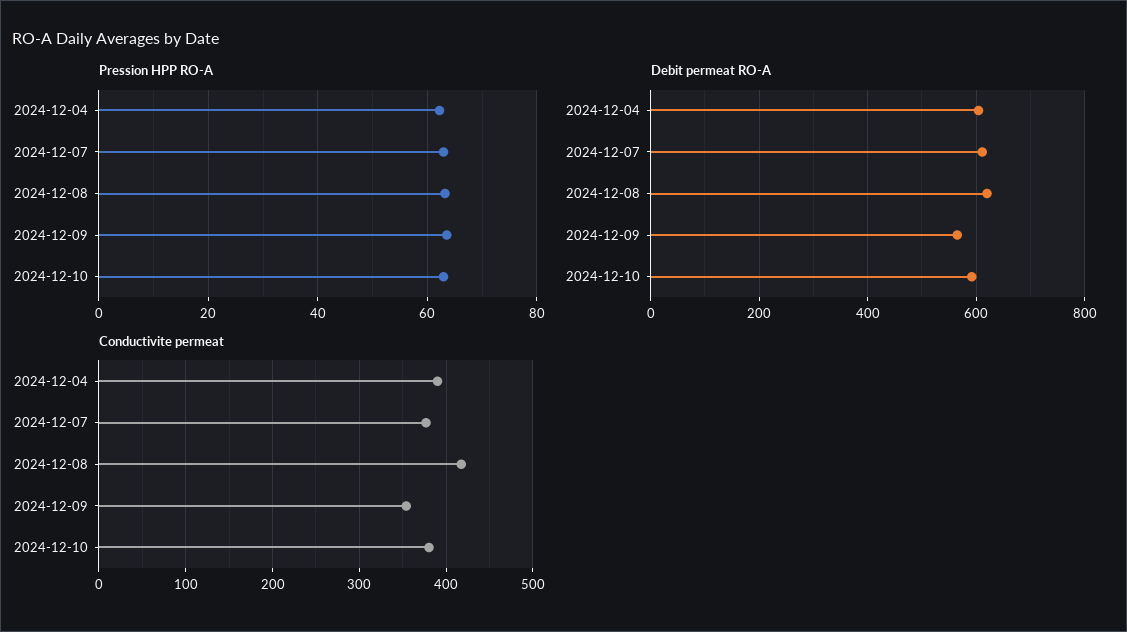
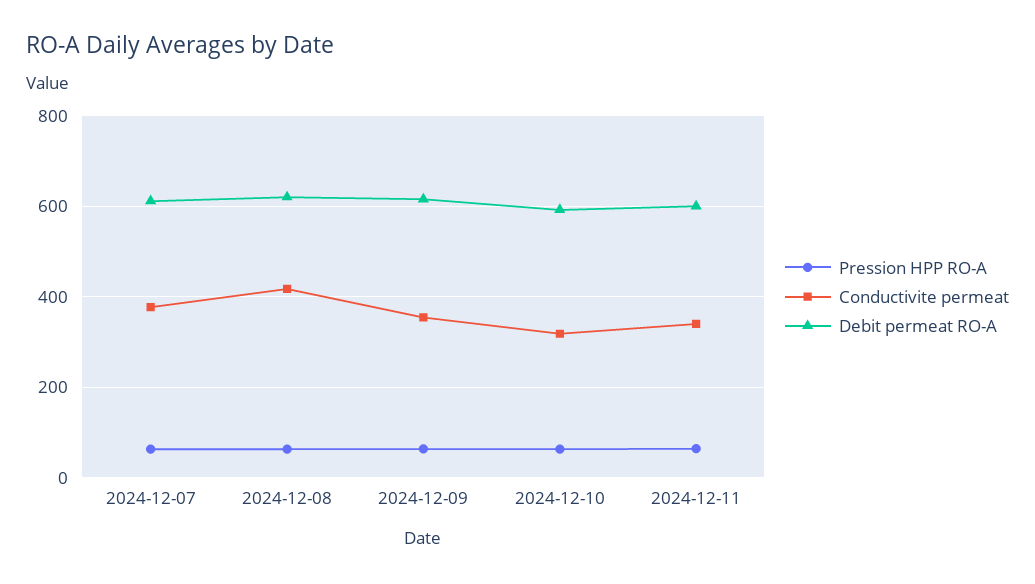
Pression HPP RO-A, 2024-12-04: 62 -> none
Debit permeat RO-A, 2024-12-04: 600 -> none
Debit permeat RO-A, 2024-12-09: 560 -> 620
Conductivite permeat, 2024-12-04: 390 -> none
Conductivite permeat, 2024-12-10: 380 -> 320
Pression HPP RO-A, 2024-12-11: none -> 60
Conductivite permeat, 2024-12-11: none -> 340
Debit permeat RO-A, 2024-12-11: none -> 600

